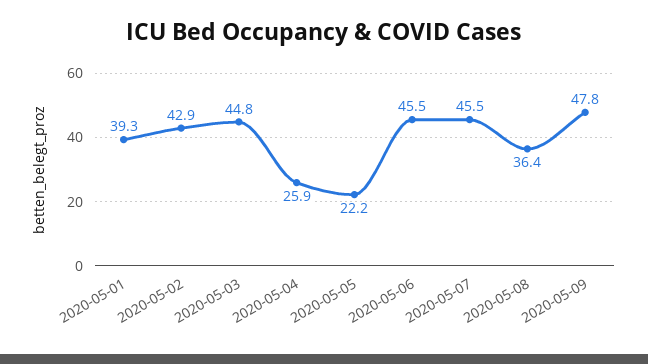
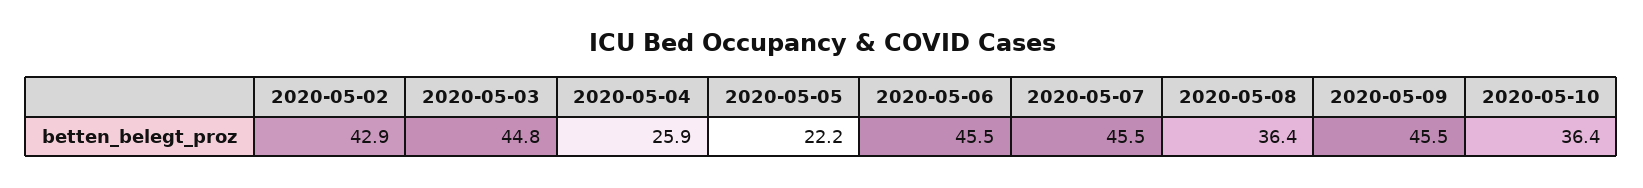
2020-05-01: 39.3 -> none
2020-05-09: 47.8 -> 45.5
2020-05-10: none -> 36.4

